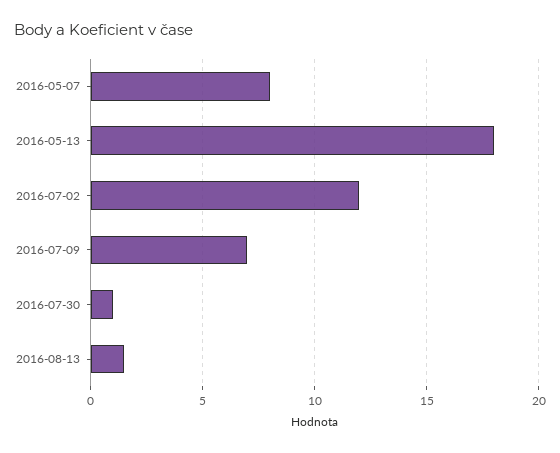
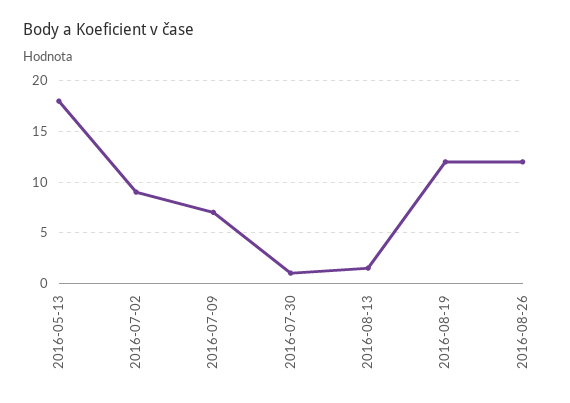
2016-05-07: 8 -> none
2016-07-02: 12 -> 9
2016-08-19: none -> 12
2016-08-26: none -> 12

